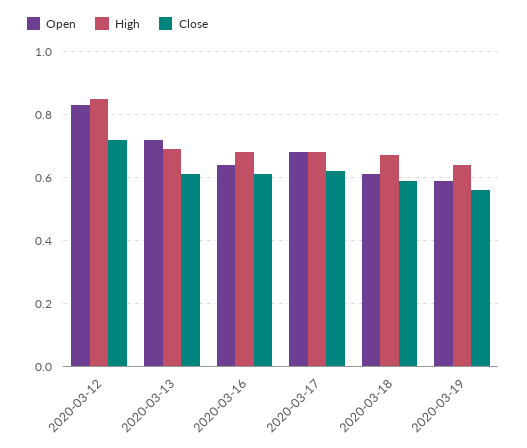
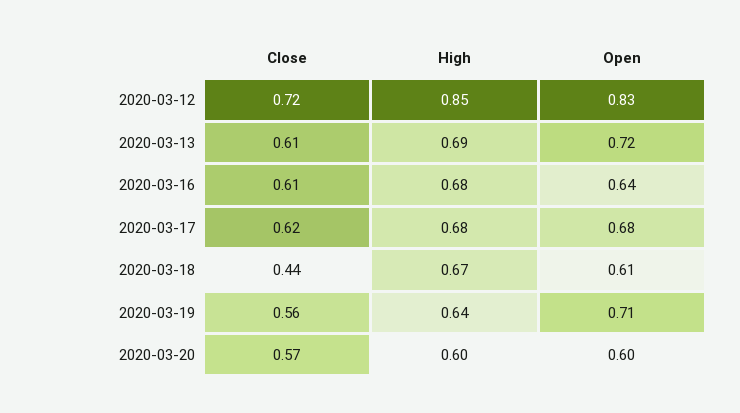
Close, 2020-03-18: 0.6 -> 0.44
Open, 2020-03-19: 0.6 -> 0.71
Close, 2020-03-20: none -> 0.57
High, 2020-03-20: none -> 0.6
Open, 2020-03-20: none -> 0.6

